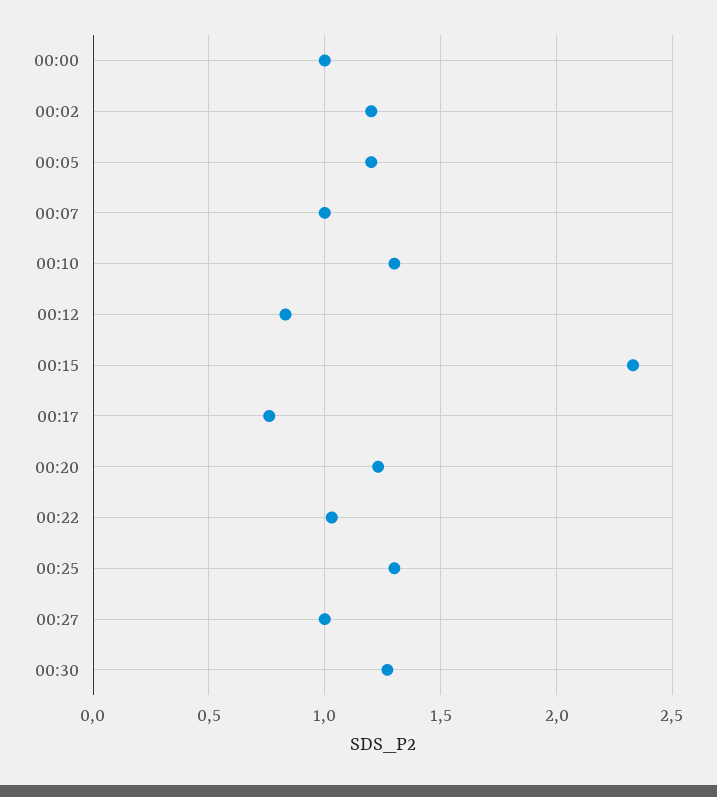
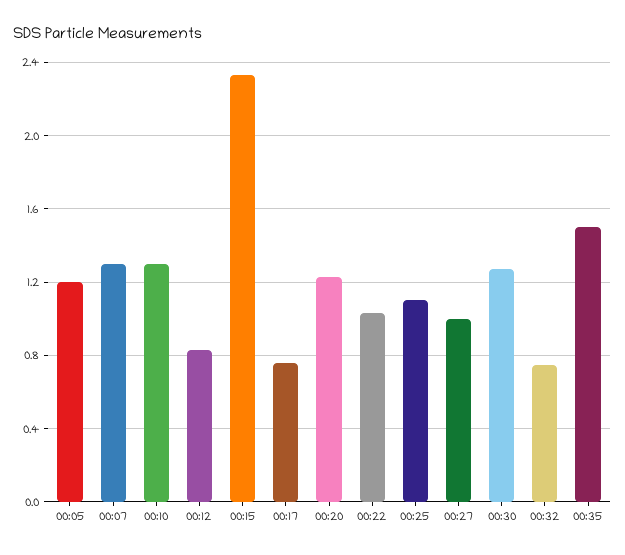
00:00: 1 -> none
00:02: 1.2 -> none
00:07: 1 -> 1.3
00:25: 1.3 -> 1.1
00:32: none -> 0.75
00:35: none -> 1.5

